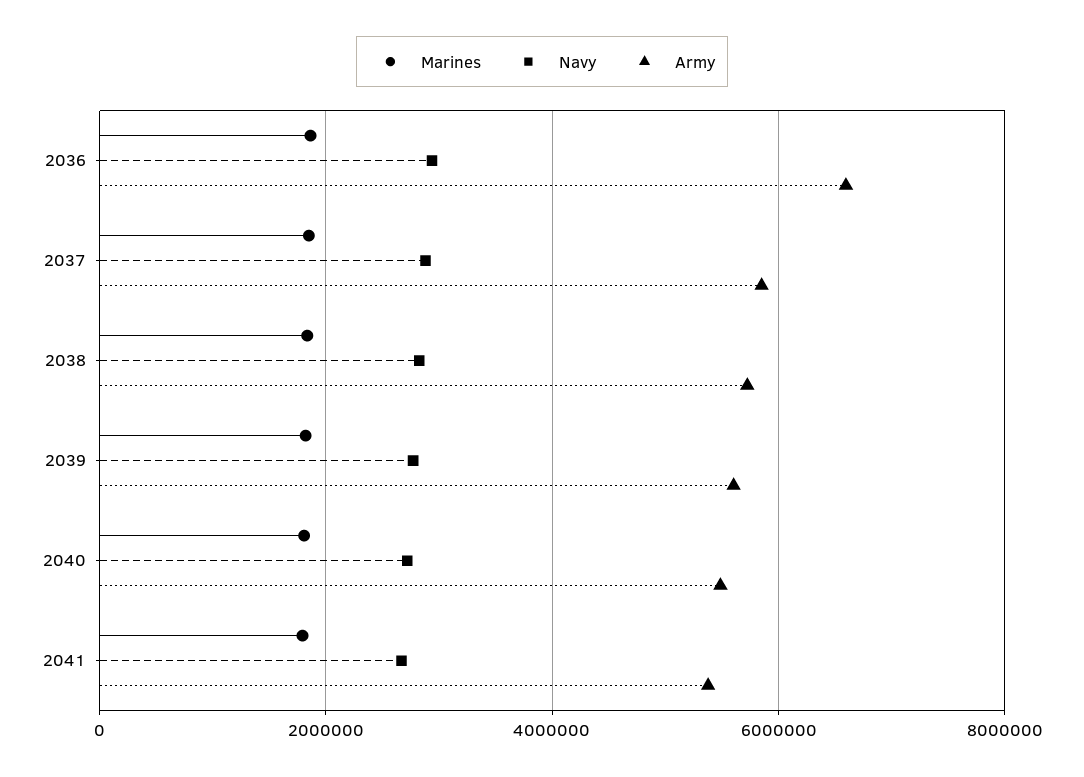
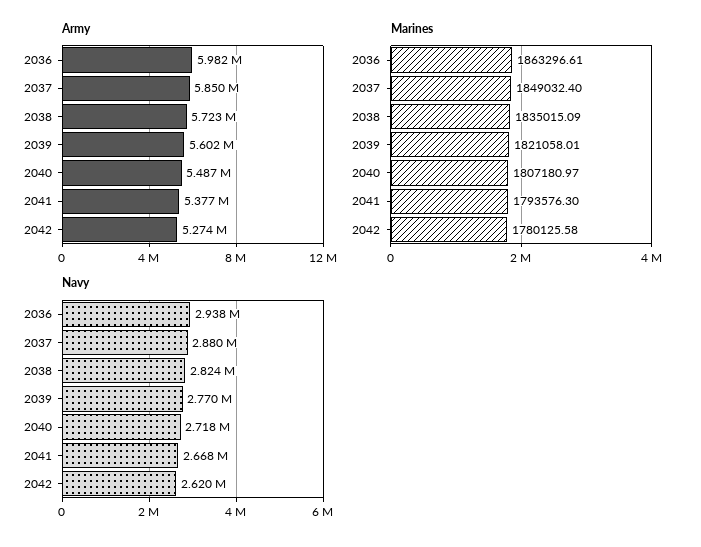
Army, 2036: 6600000 -> 5982000
Army, 2042: none -> 5274000
Marines, 2042: none -> 1780125.58
Navy, 2042: none -> 2620000

